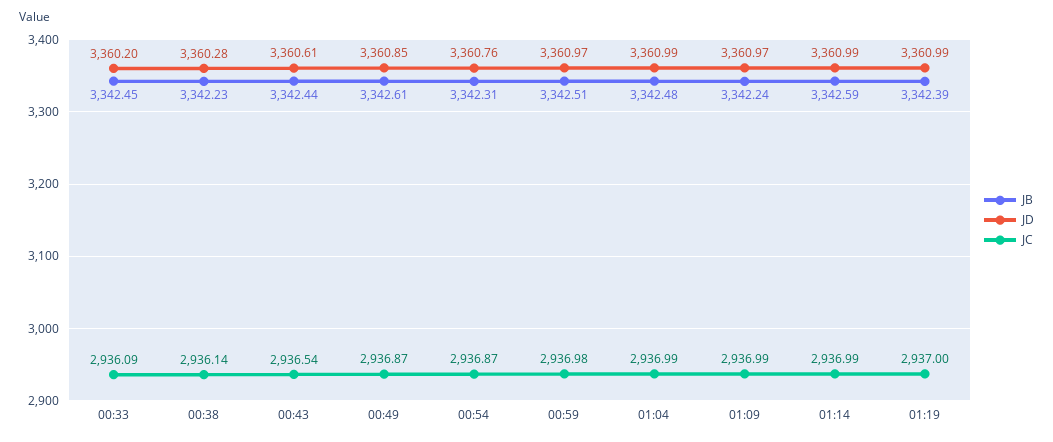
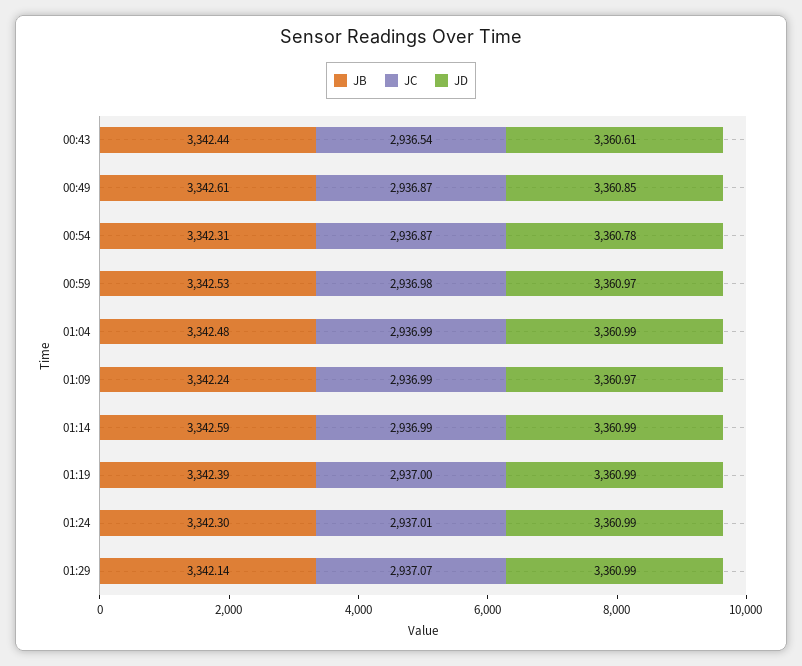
JB, 00:33: 3342.45 -> none
JD, 00:33: 3360.2 -> none
JC, 00:33: 2936.09 -> none
JB, 00:38: 3342.23 -> none
JD, 00:38: 3360.28 -> none
JC, 00:38: 2936.14 -> none
JD, 00:54: 3360.76 -> 3360.78
JB, 00:59: 3342.51 -> 3342.53
JB, 01:24: none -> 3342.3
JC, 01:24: none -> 2937.01
JD, 01:24: none -> 3360.99
JB, 01:29: none -> 3342.14
JC, 01:29: none -> 2937.07
JD, 01:29: none -> 3360.99

